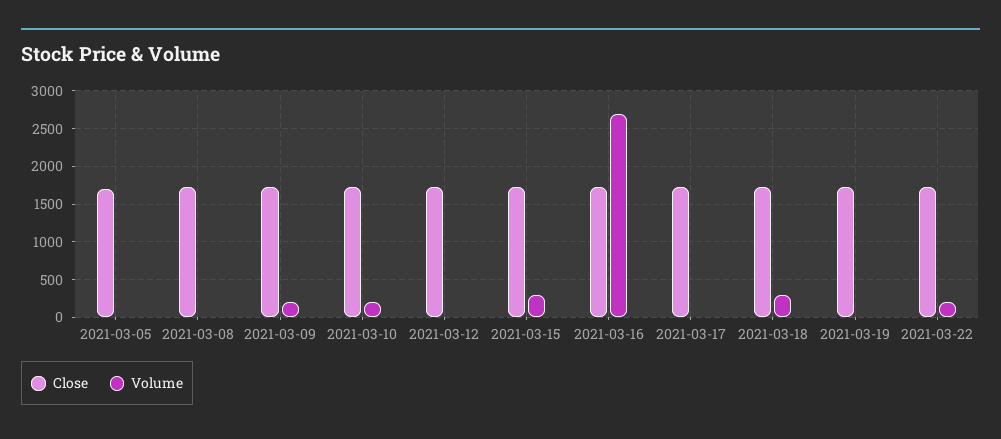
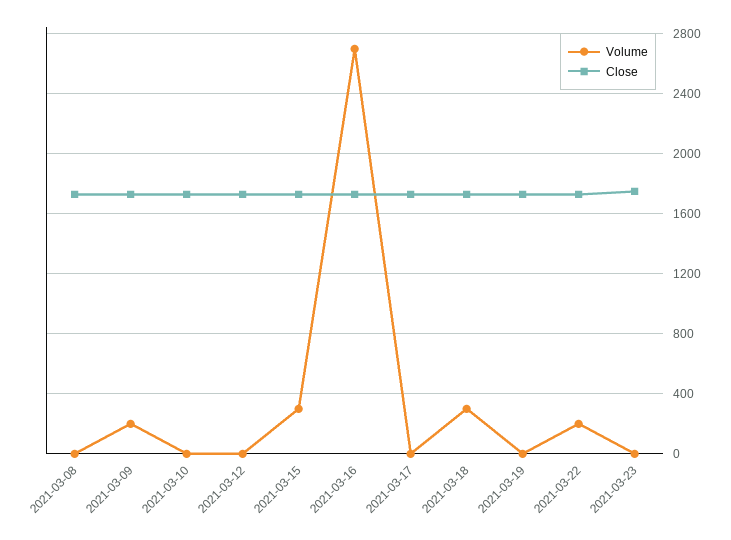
Close, 2021-03-05: 1700 -> none
Volume, 2021-03-05: 0 -> none
Volume, 2021-03-10: 200 -> 0
Volume, 2021-03-23: none -> 0
Close, 2021-03-23: none -> 1750

